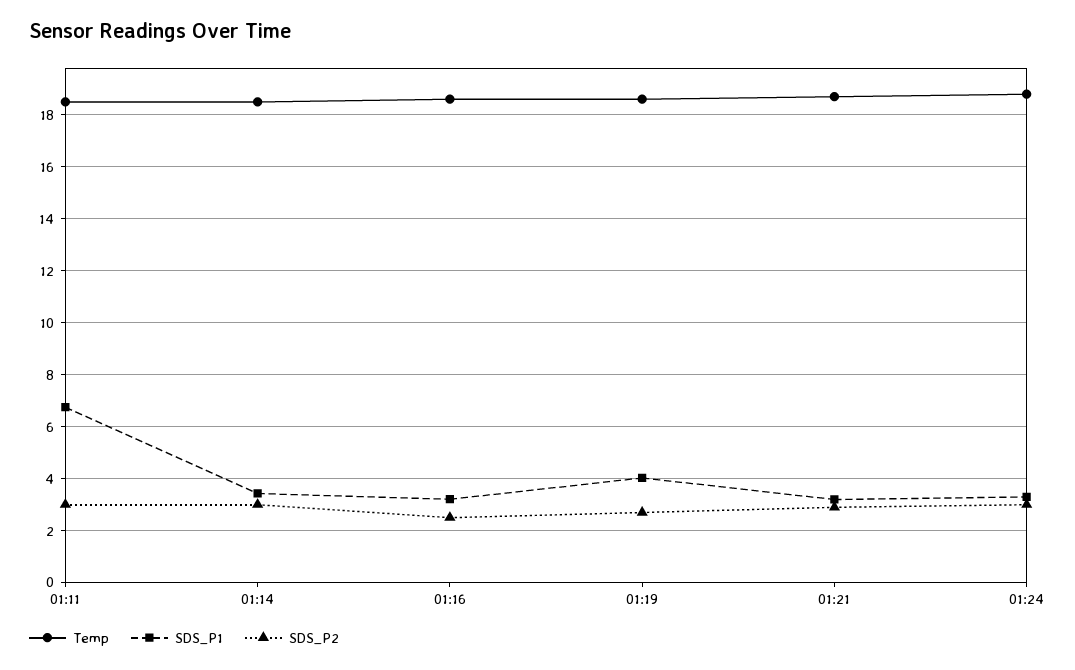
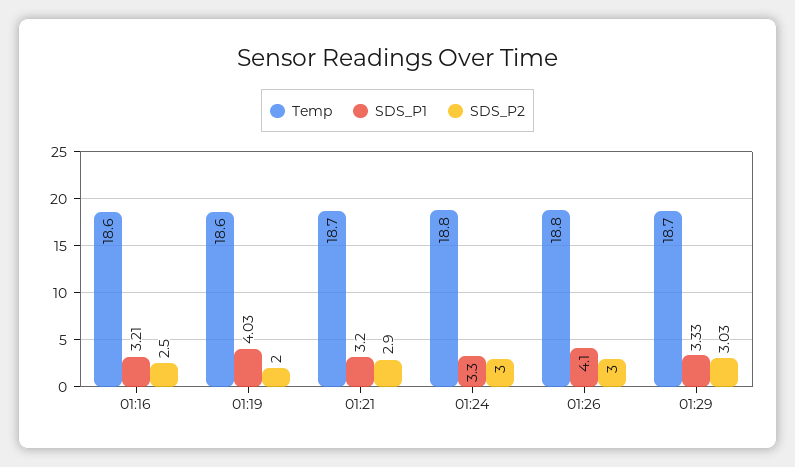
Temp, 01:11: 18.5 -> none
SDS_P1, 01:11: 6.75 -> none
SDS_P2, 01:11: 3 -> none
Temp, 01:14: 18.5 -> none
SDS_P1, 01:14: 3.5 -> none
SDS_P2, 01:14: 3 -> none
SDS_P2, 01:19: 2.75 -> 2
Temp, 01:26: none -> 18.8
SDS_P1, 01:26: none -> 4.1
SDS_P2, 01:26: none -> 3
Temp, 01:29: none -> 18.7
SDS_P1, 01:29: none -> 3.33
SDS_P2, 01:29: none -> 3.03

